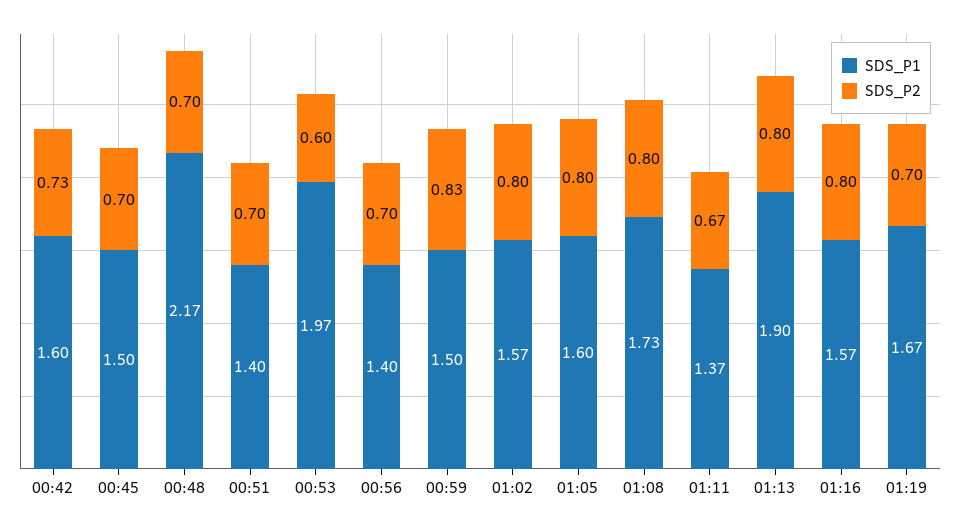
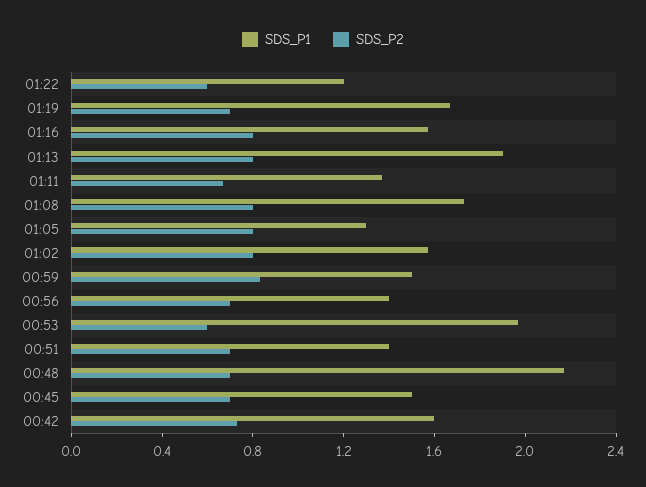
SDS_P1, 01:05: 1.6 -> 1.3
SDS_P1, 01:22: none -> 1.2
SDS_P2, 01:22: none -> 0.6

